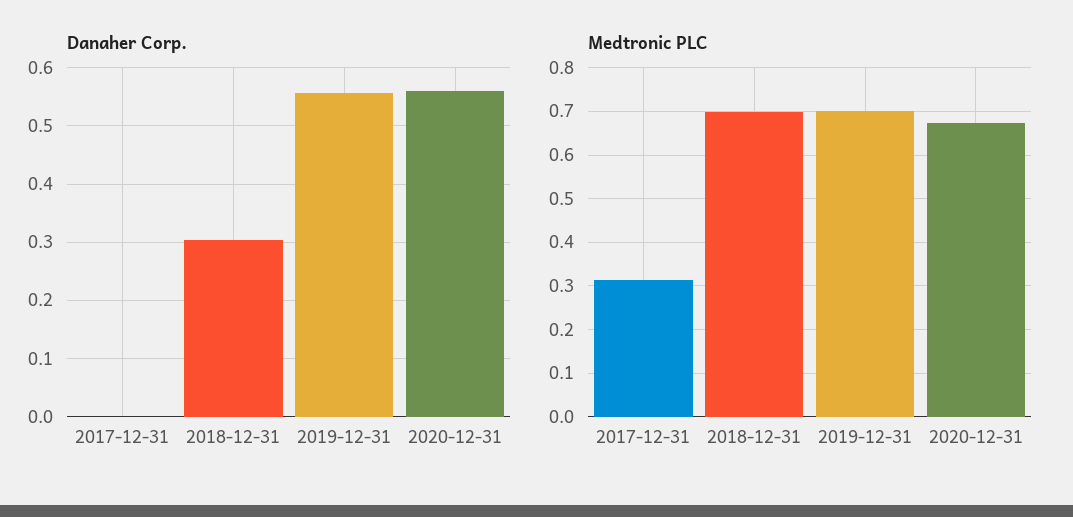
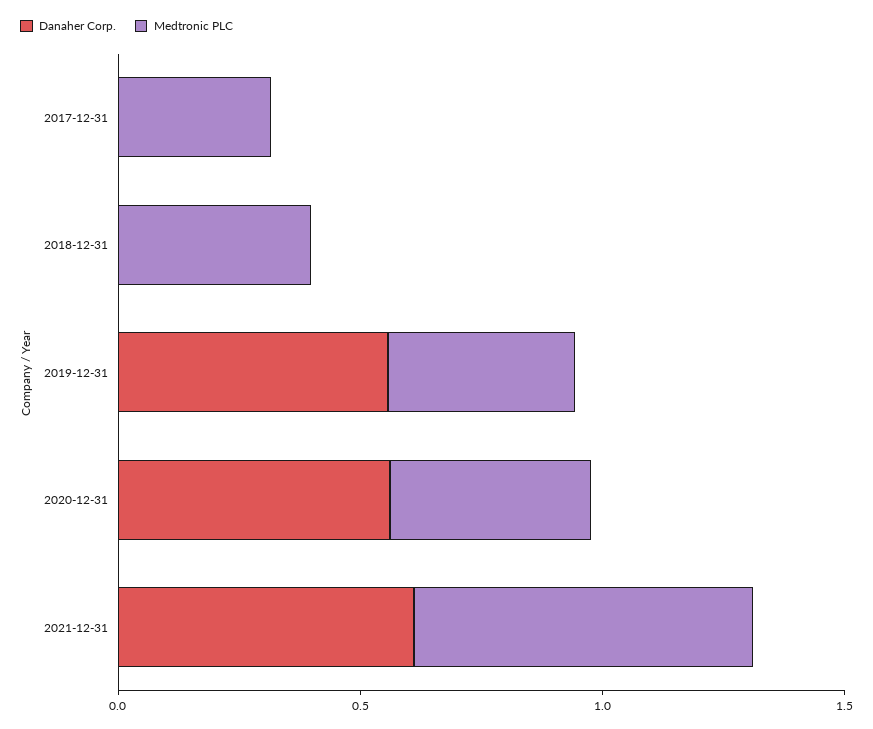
Danaher Corp., 2018-12-31: 0.3 -> 0
Medtronic PLC, 2018-12-31: 0.7 -> 0.4
Medtronic PLC, 2019-12-31: 0.7 -> 0.4
Medtronic PLC, 2020-12-31: 0.68 -> 0.4
Danaher Corp., 2021-12-31: none -> 0.6
Medtronic PLC, 2021-12-31: none -> 0.7

